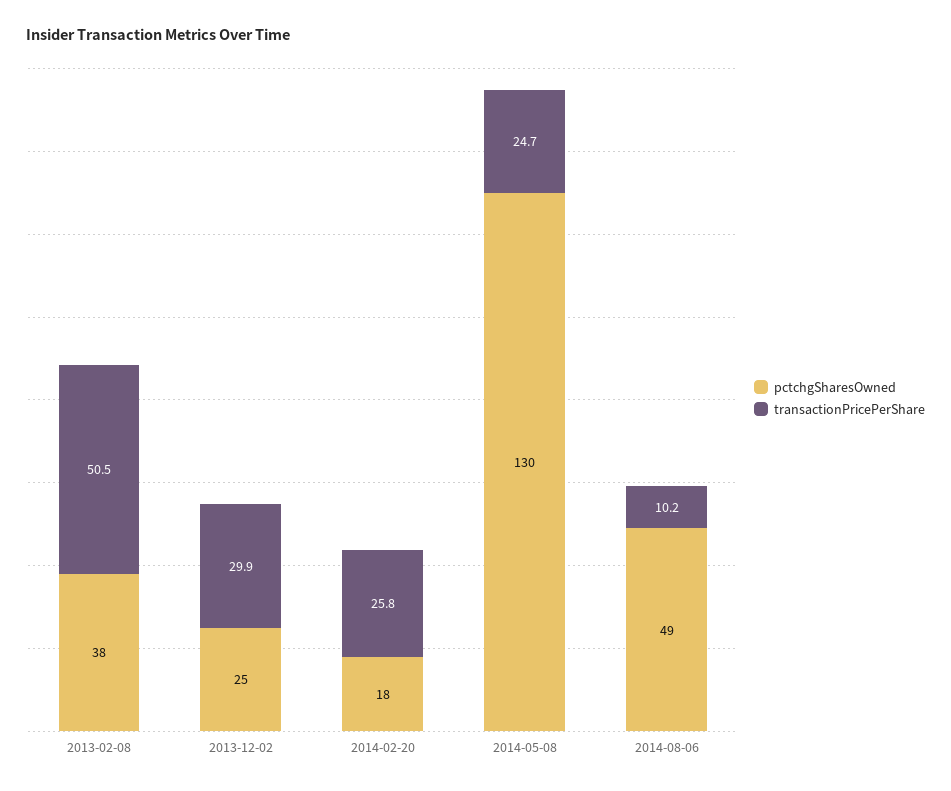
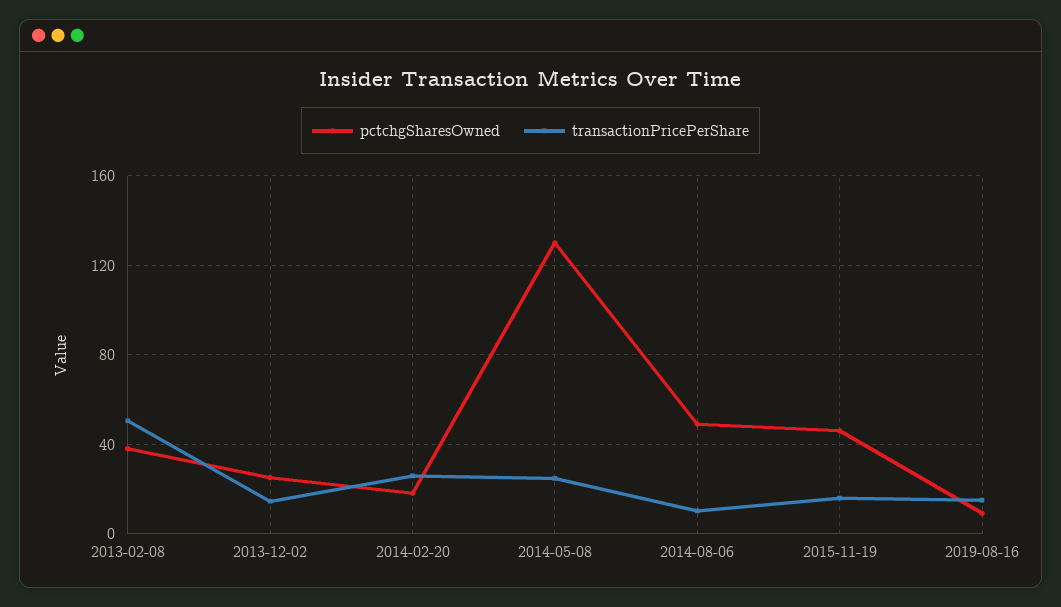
transactionPricePerShare, 2013-12-02: 29.9 -> 15
pctchgSharesOwned, 2015-11-19: none -> 45
transactionPricePerShare, 2015-11-19: none -> 15
pctchgSharesOwned, 2019-08-16: none -> 10
transactionPricePerShare, 2019-08-16: none -> 15

